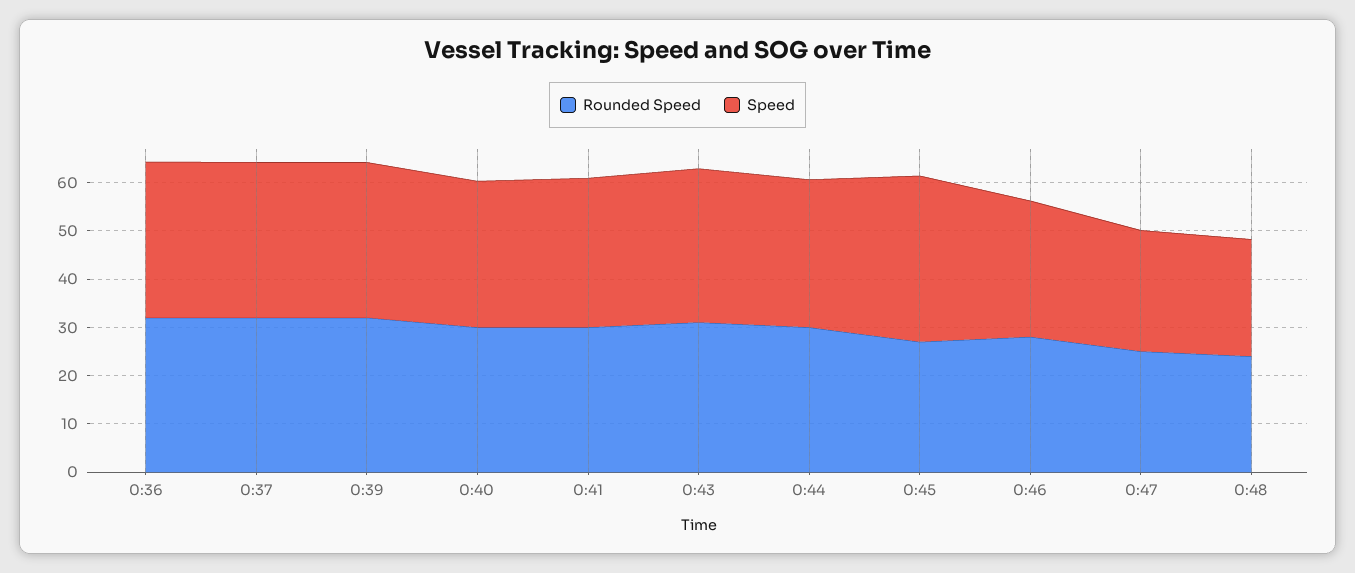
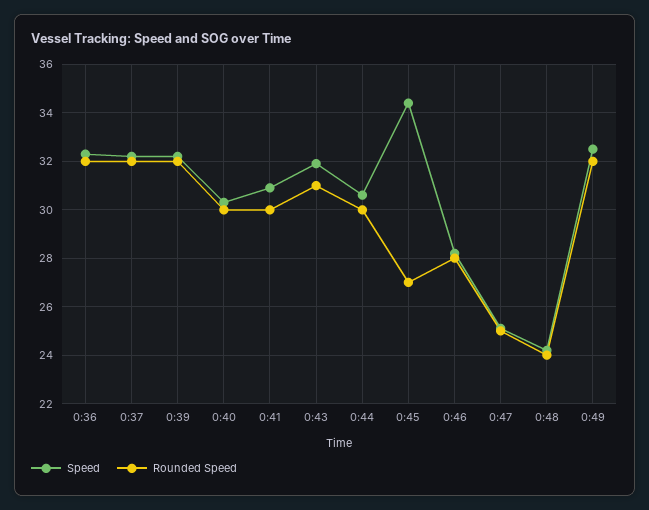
Speed, 0:49: none -> 32.5
Rounded Speed, 0:49: none -> 32

